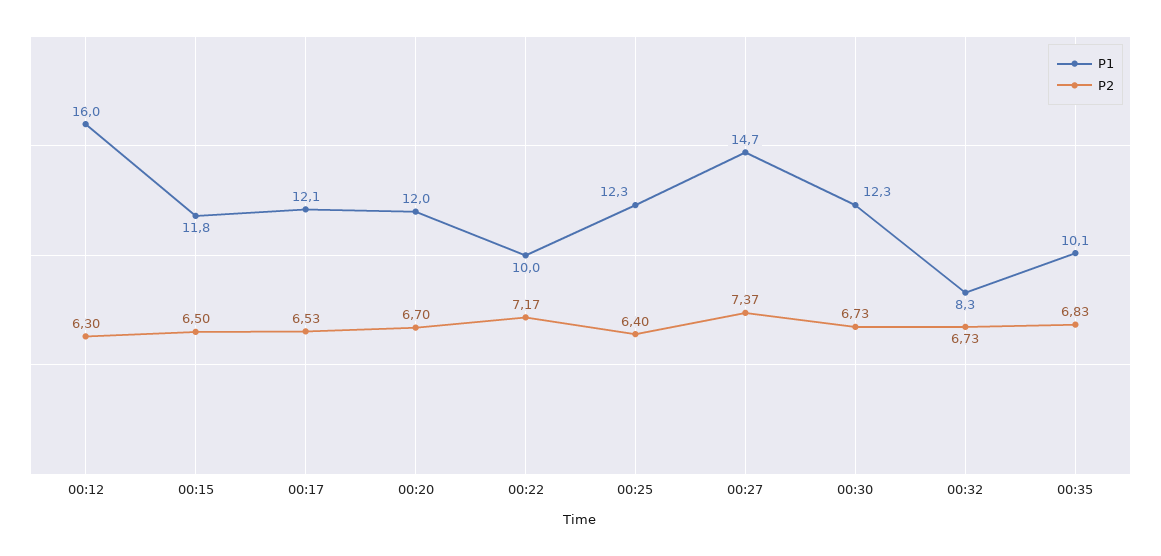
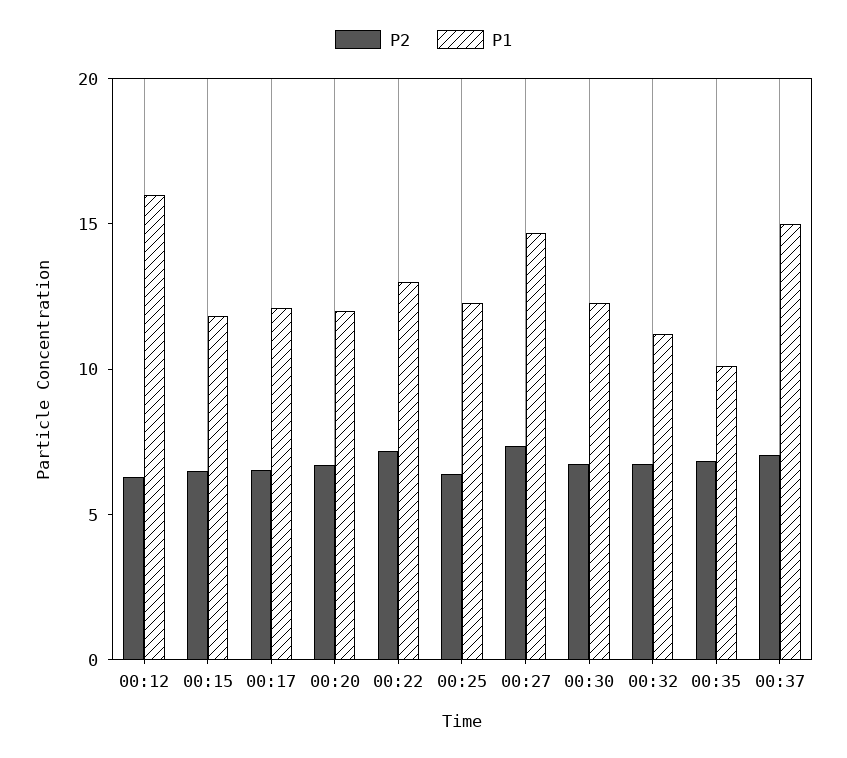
P1, 00:22: 10 -> 13
P1, 00:32: 8.3 -> 11
P2, 00:37: none -> 7
P1, 00:37: none -> 15

